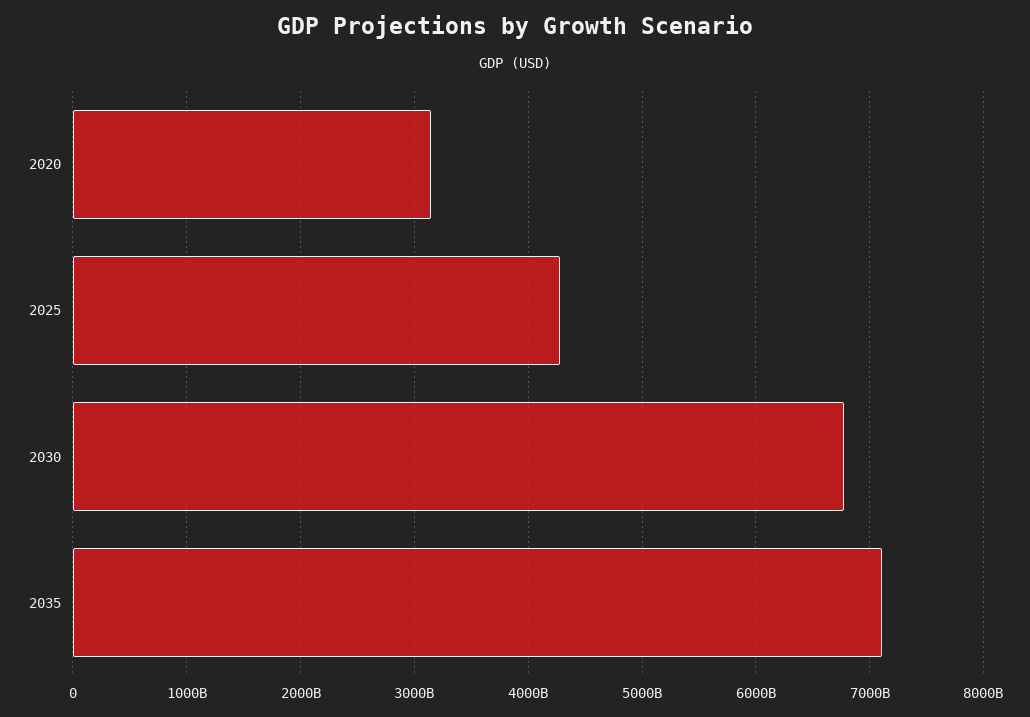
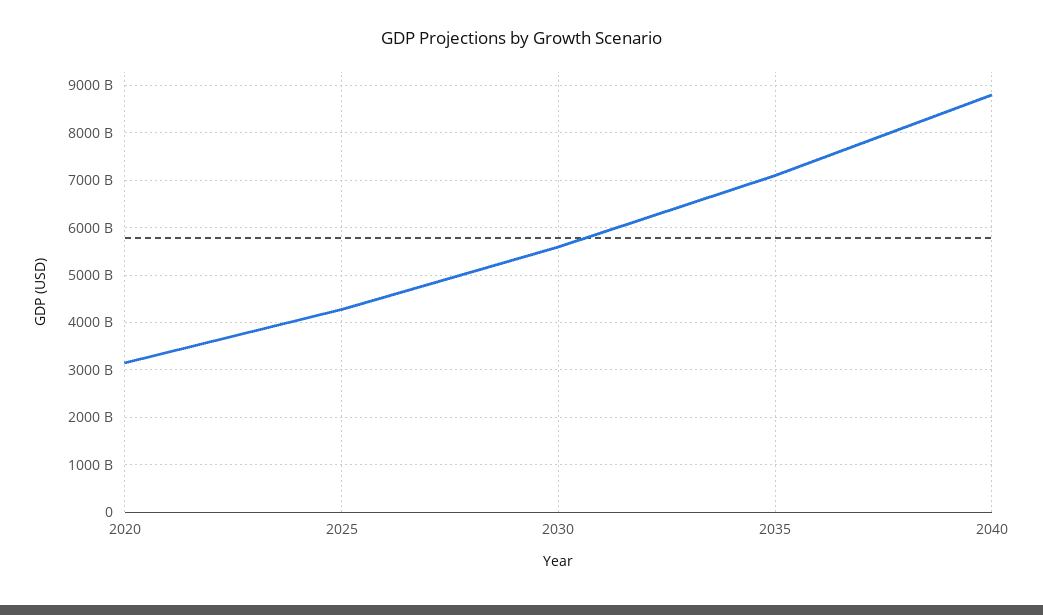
2030: 6800000000000 -> 5600000000000
2040: none -> 8800000000000

